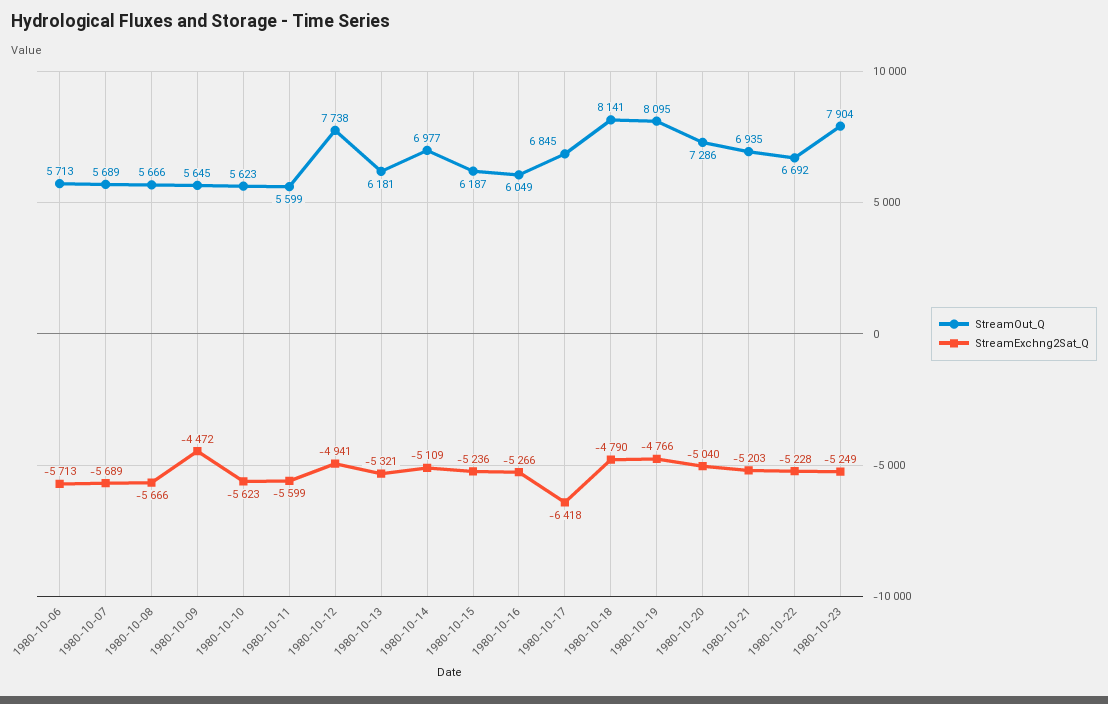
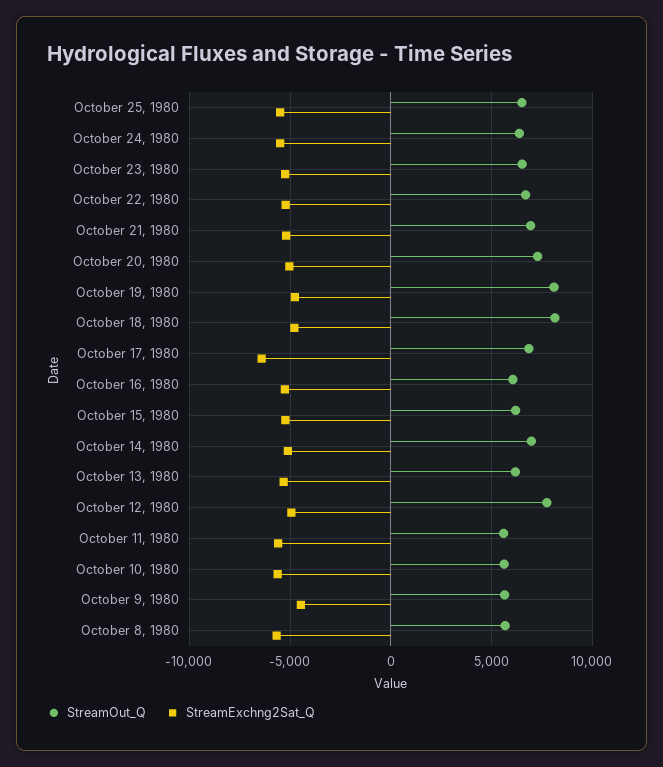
StreamOut_Q, 1980-10-06: 5713 -> none
StreamExchng2Sat_Q, 1980-10-06: -5713 -> none
StreamOut_Q, 1980-10-07: 5689 -> none
StreamExchng2Sat_Q, 1980-10-07: -5689 -> none
StreamOut_Q, 1980-10-23: 7904 -> 6500
StreamOut_Q, October 25, 1980: none -> 6500
StreamExchng2Sat_Q, October 25, 1980: none -> -5500
StreamOut_Q, October 24, 1980: none -> 6500
StreamExchng2Sat_Q, October 24, 1980: none -> -5500

